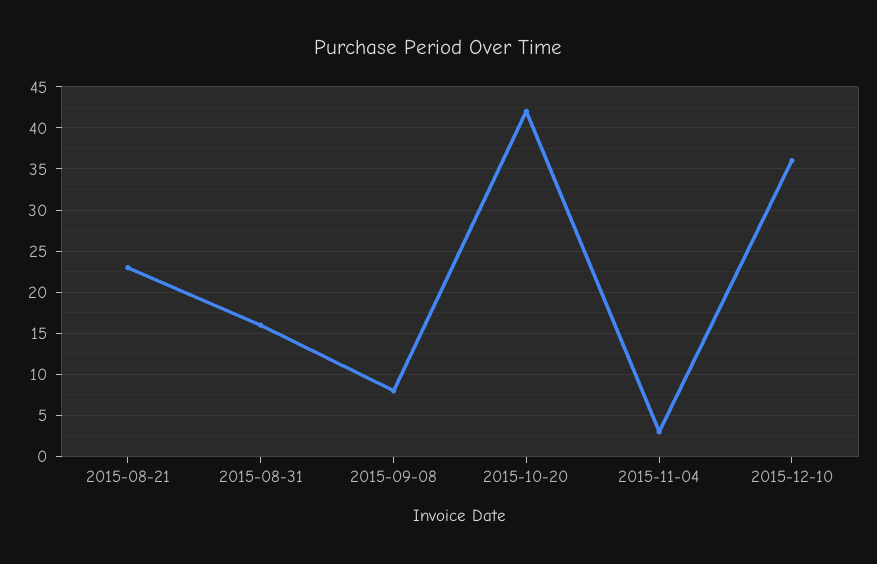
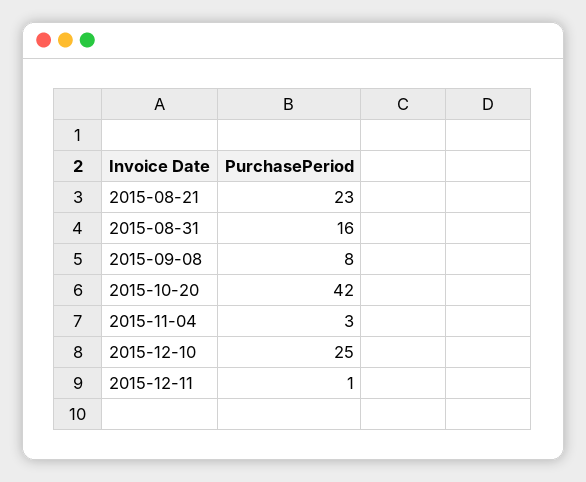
2015-12-10: 36 -> 25
2015-12-11: none -> 1

